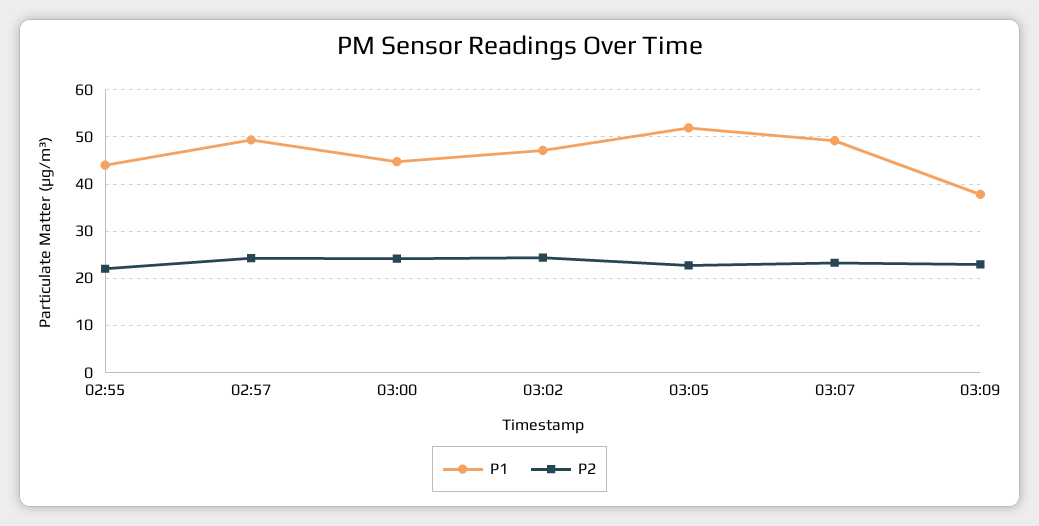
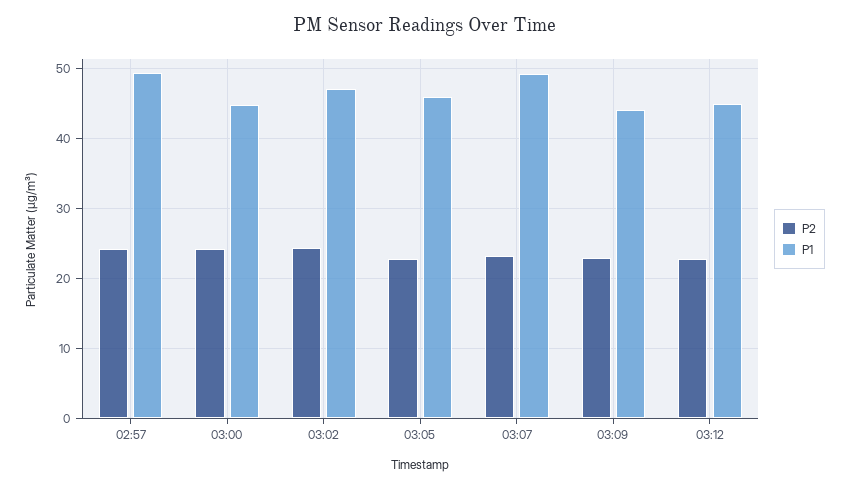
P1, 02:55: 44 -> none
P2, 02:55: 22 -> none
P1, 03:05: 52 -> 46
P1, 03:09: 38 -> 44
P2, 03:12: none -> 23
P1, 03:12: none -> 45

